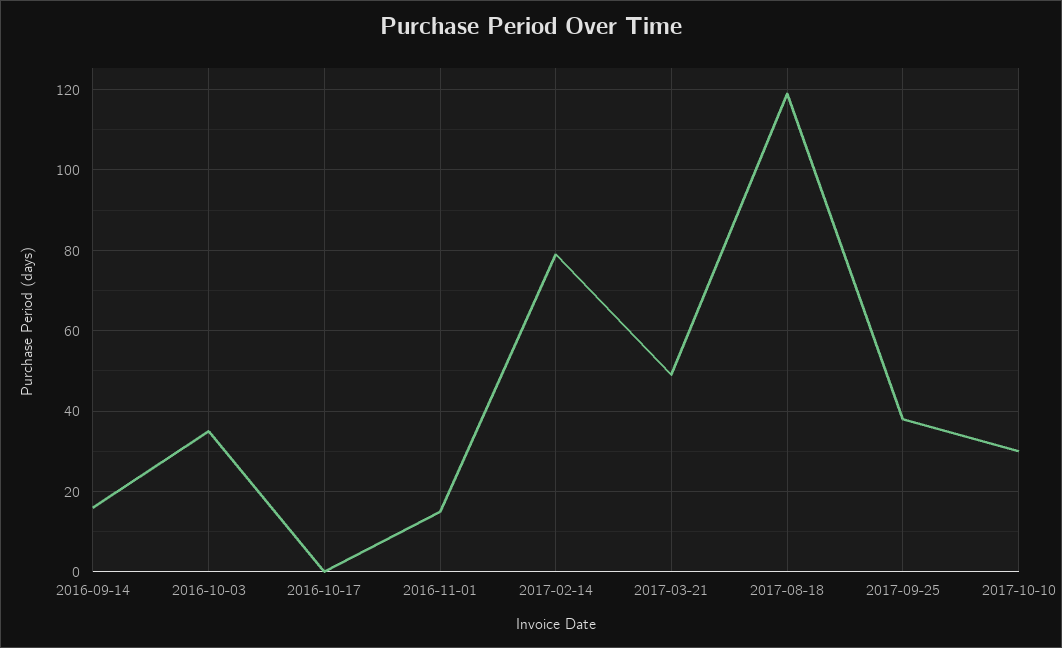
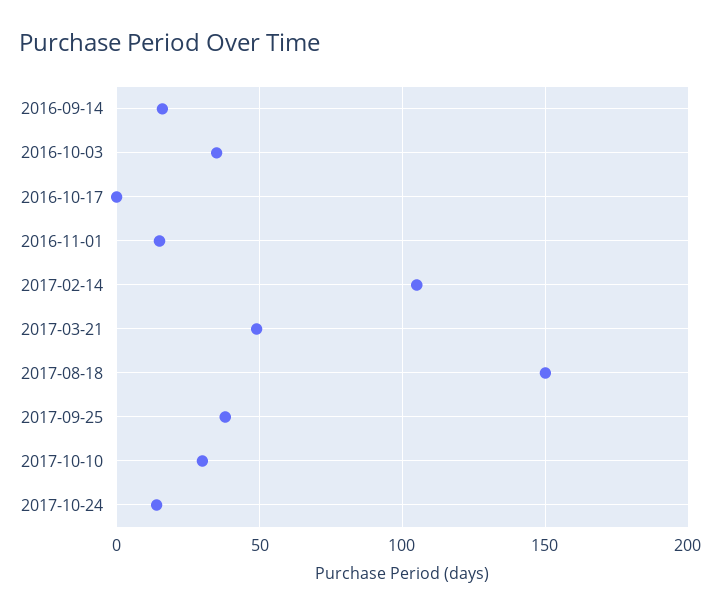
2017-02-14: 80 -> 105
2017-08-18: 120 -> 150
2017-10-24: none -> 15

